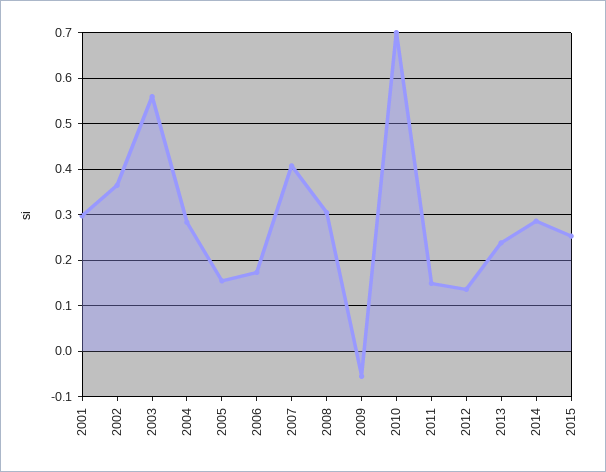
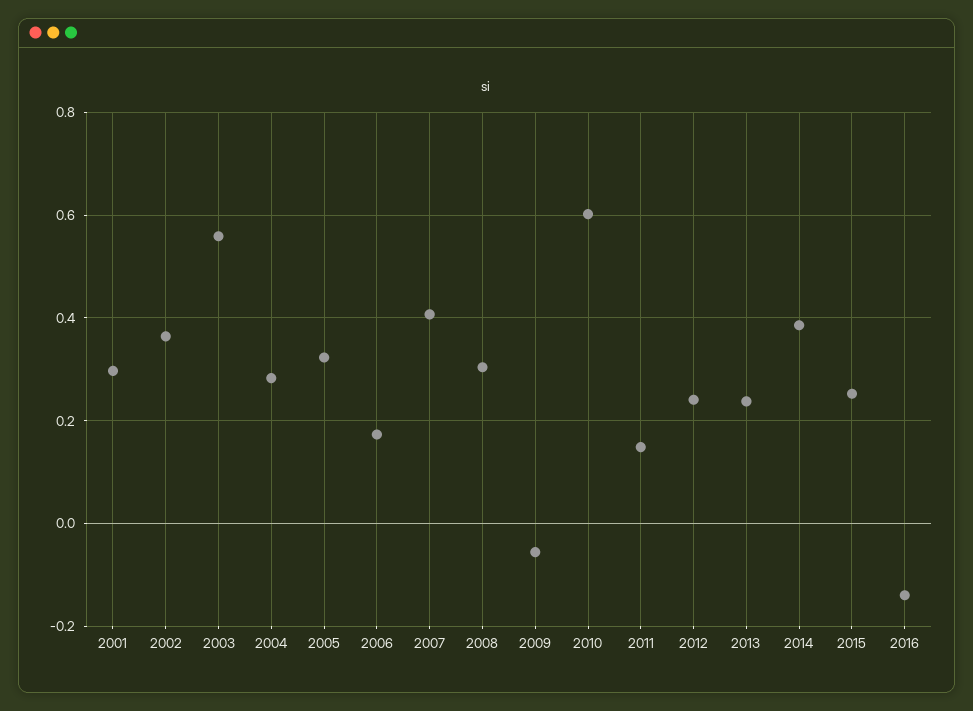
2005: 0.16 -> 0.32
2010: 0.7 -> 0.6
2012: 0.14 -> 0.24
2014: 0.28 -> 0.38
2016: none -> -0.14

